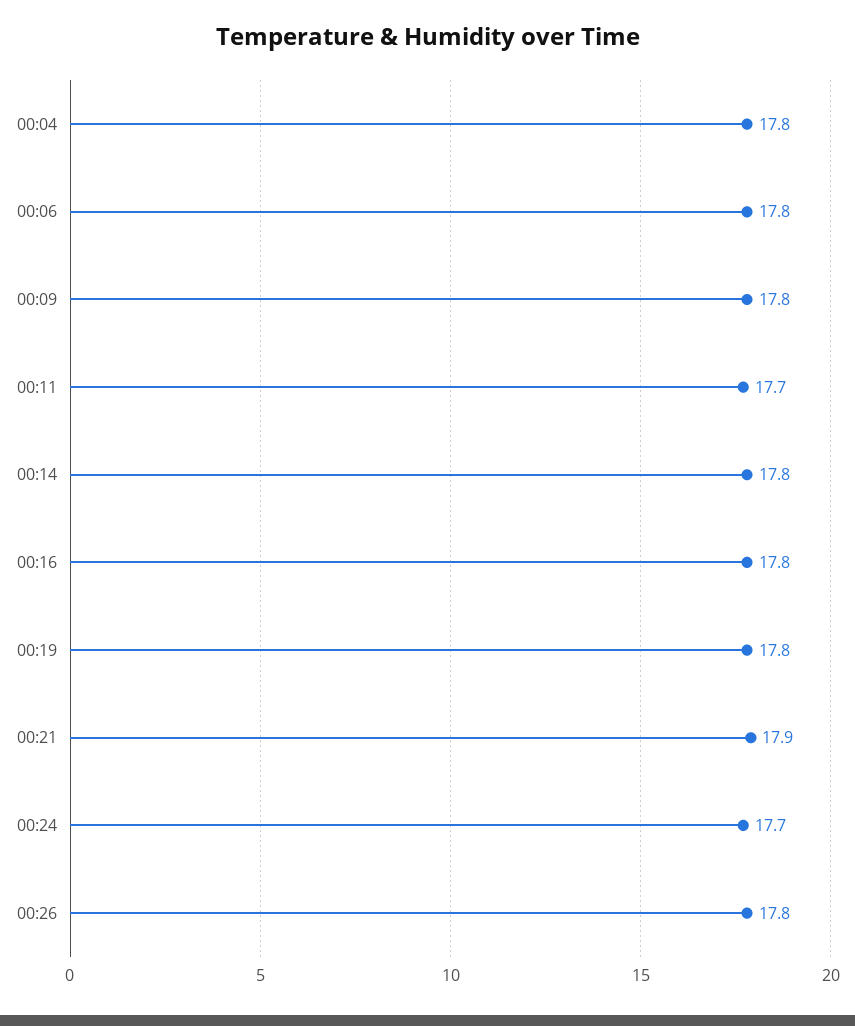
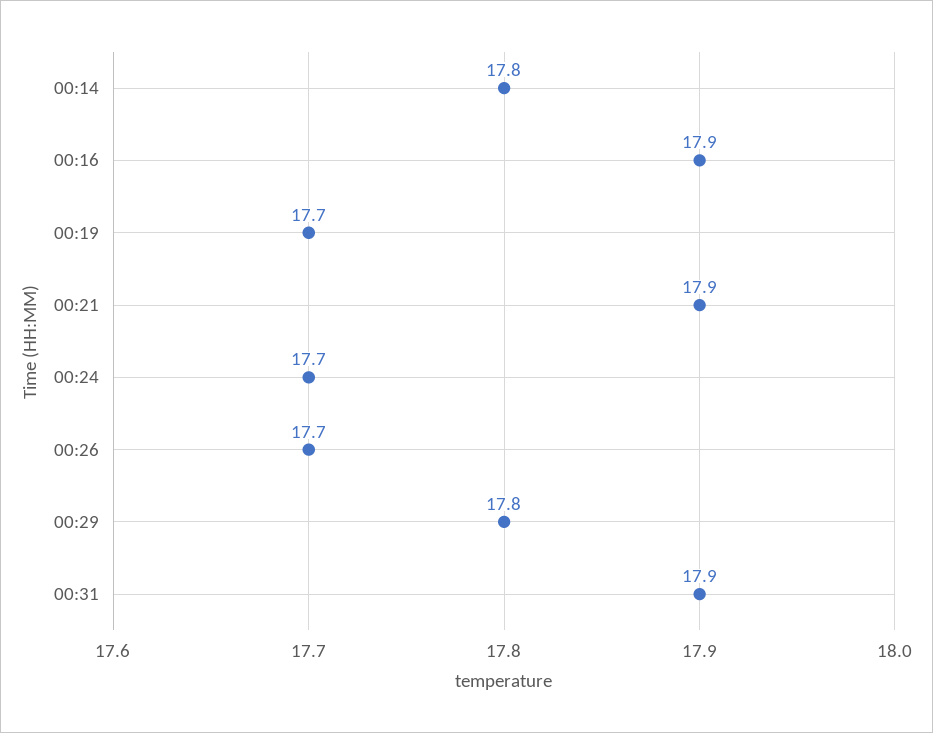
00:04: 17.8 -> none
00:06: 17.8 -> none
00:09: 17.8 -> none
00:11: 17.7 -> none
00:16: 17.8 -> 17.9
00:19: 17.8 -> 17.7
00:26: 17.8 -> 17.7
00:29: none -> 17.8
00:31: none -> 17.9

